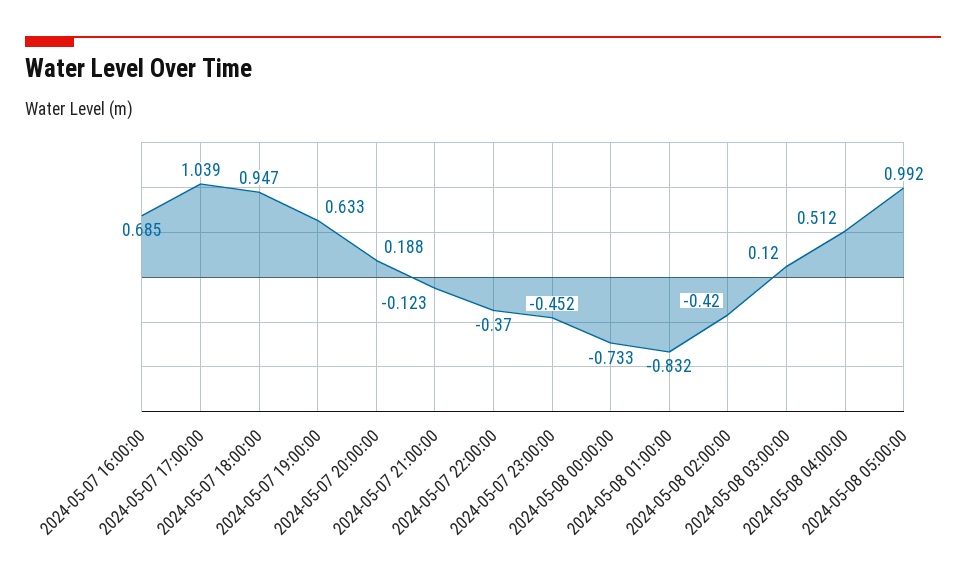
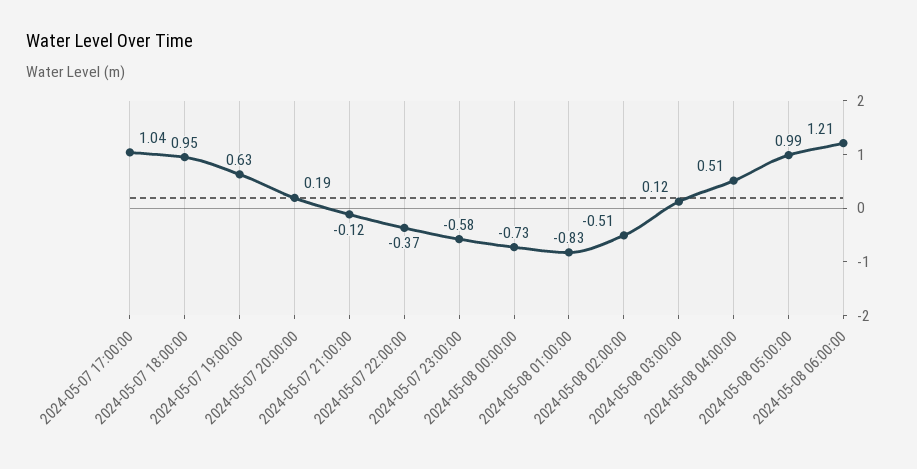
2024-05-07 16:00:00: 0.685 -> none
2024-05-07 23:00:00: -0.452 -> -0.58
2024-05-08 02:00:00: -0.42 -> -0.51
2024-05-08 06:00:00: none -> 1.21

